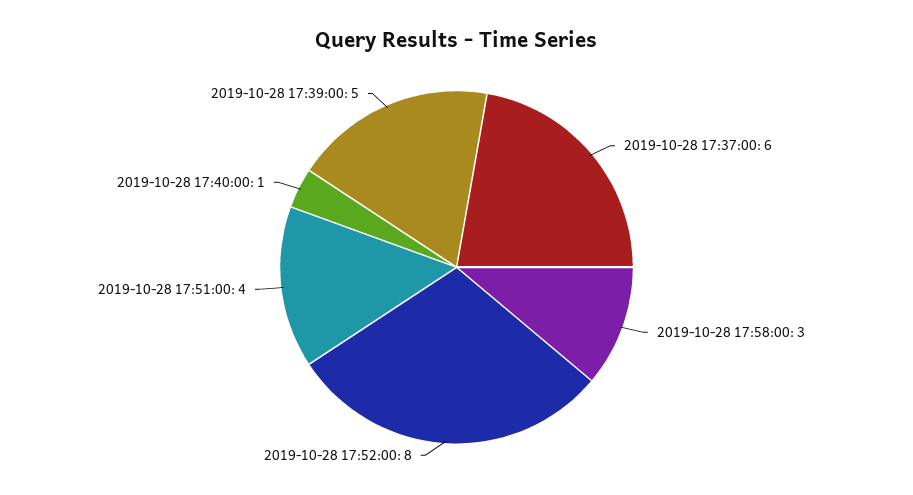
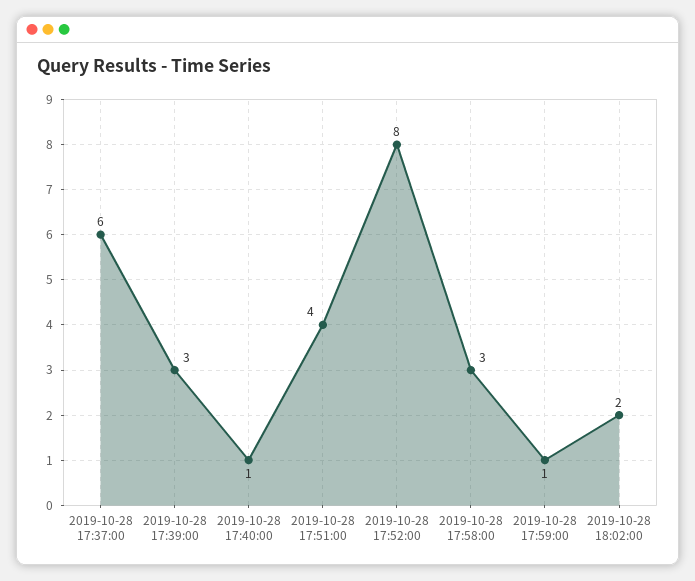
2019-10-28 17:39:00: 5 -> 3
2019-10-28 17:59:00: none -> 1
2019-10-28 18:02:00: none -> 2

